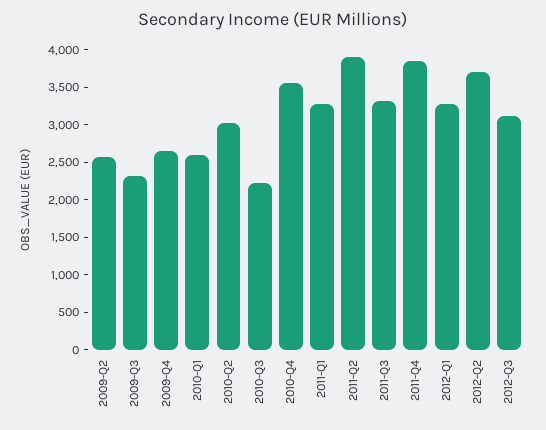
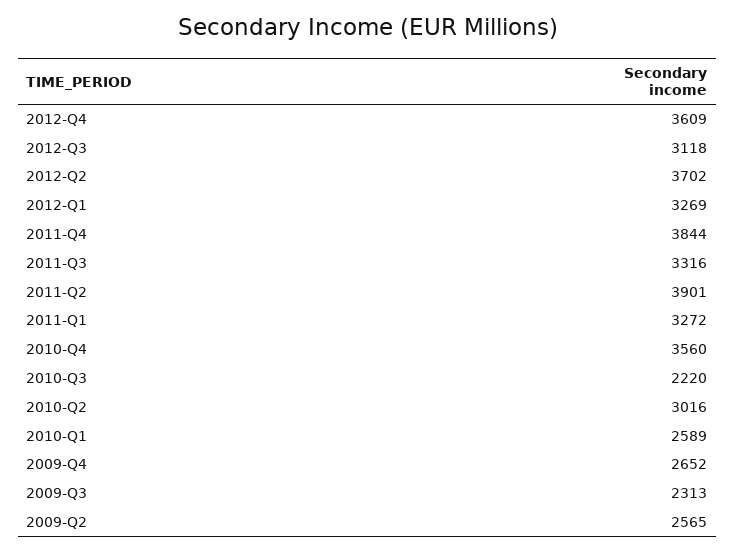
2012-Q4: none -> 3609

